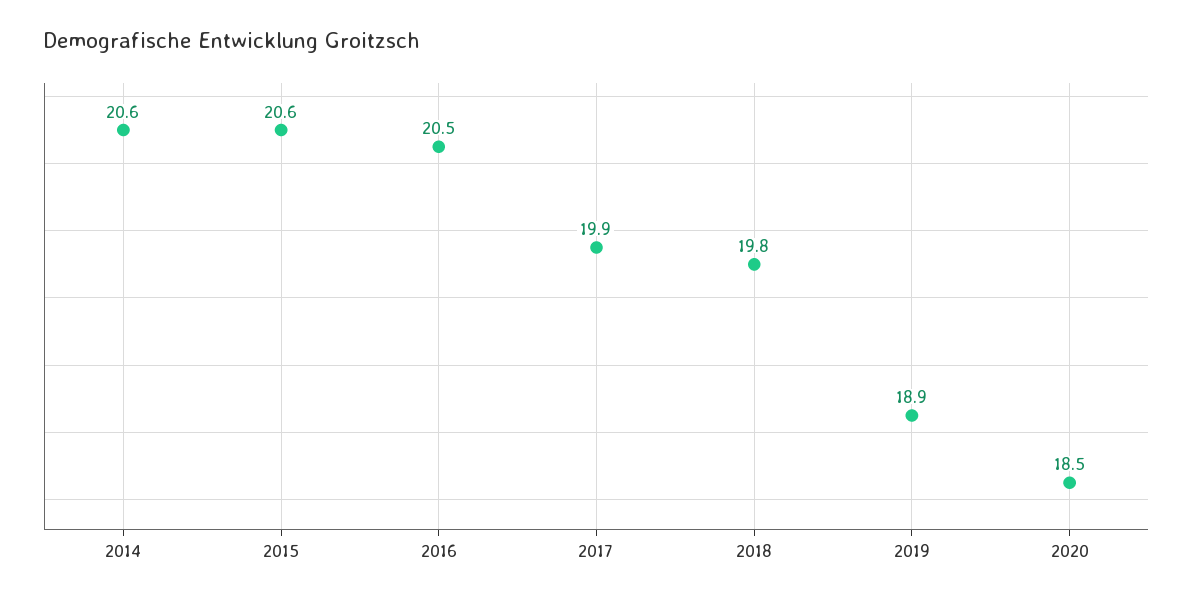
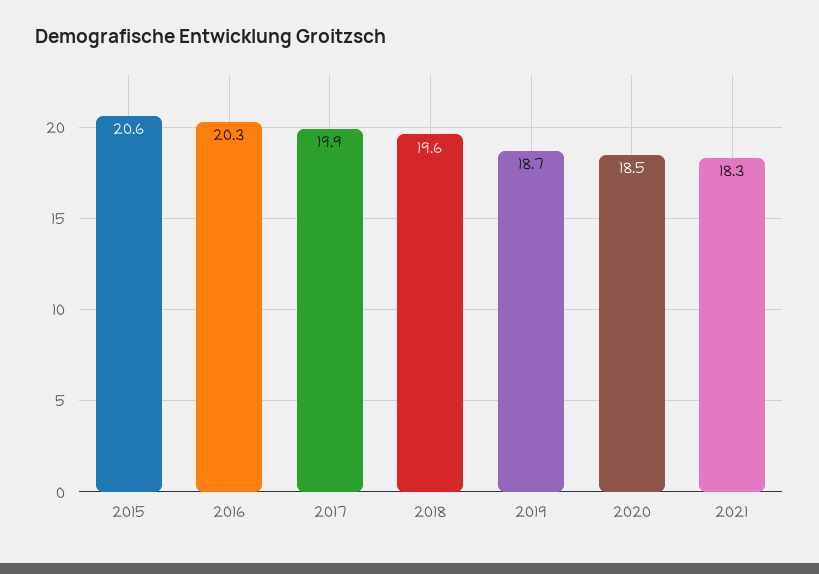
2014: 20.6 -> none
2016: 20.5 -> 20.3
2018: 19.8 -> 19.6
2019: 18.9 -> 18.7
2021: none -> 18.3

